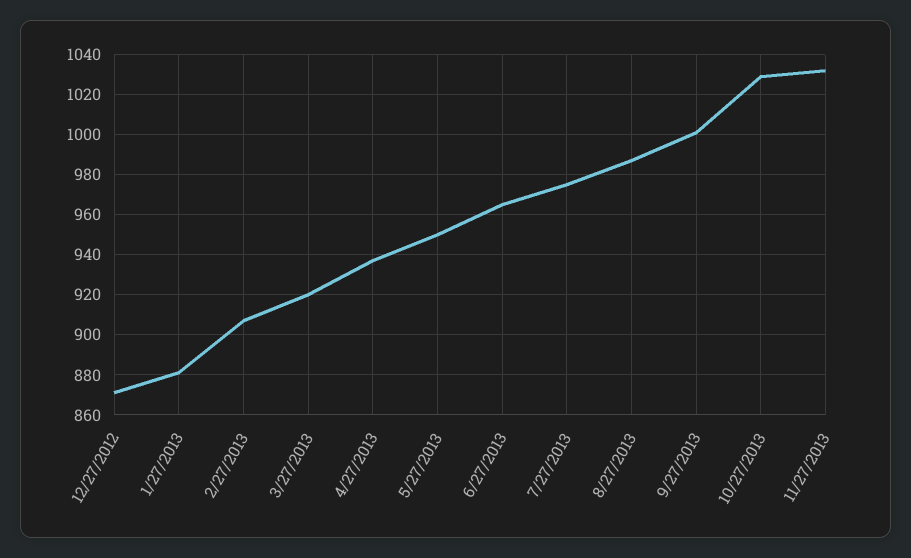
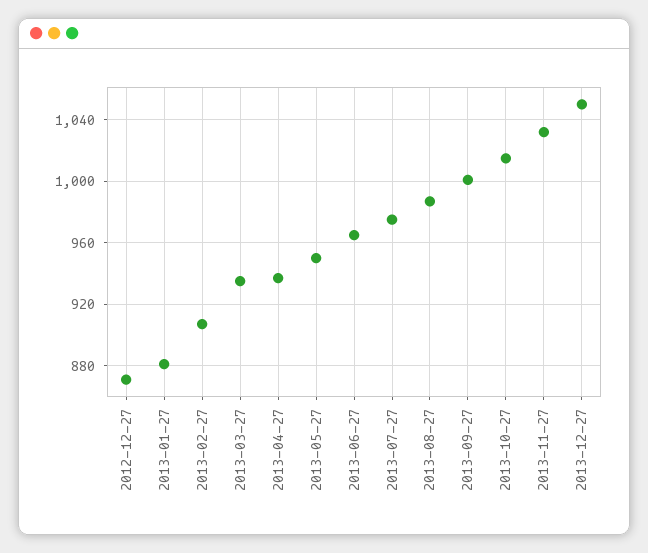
3/27/2013: 920 -> 935
10/27/2013: 1030 -> 1015
2013-12-27: none -> 1050

